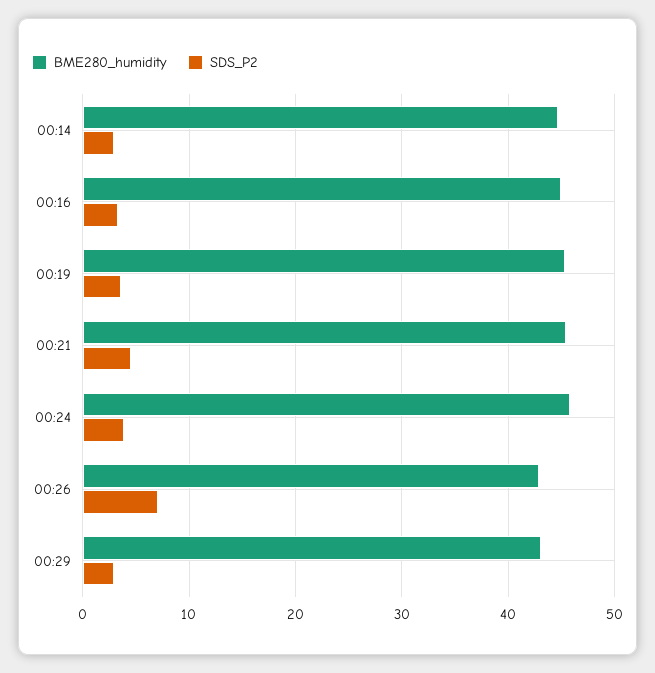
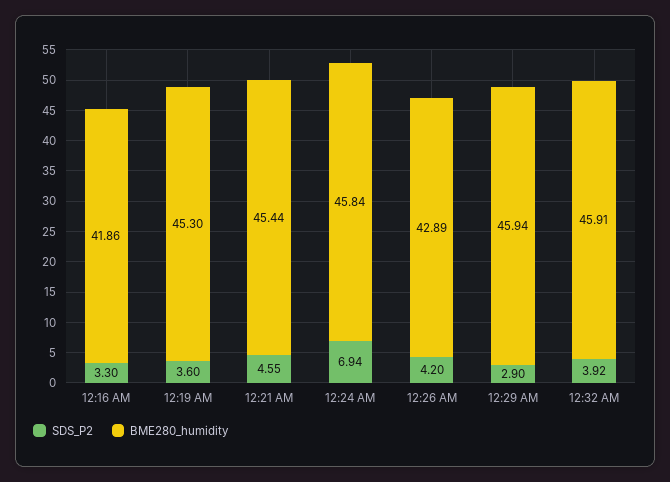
BME280_humidity, 00:14: 45 -> none
SDS_P2, 00:14: 3 -> none
BME280_humidity, 00:16: 45 -> 41.86
SDS_P2, 00:24: 4 -> 6.94
SDS_P2, 00:26: 7 -> 4.2
BME280_humidity, 00:29: 43 -> 45.94
SDS_P2, 12:32 AM: none -> 3.92
BME280_humidity, 12:32 AM: none -> 45.91

